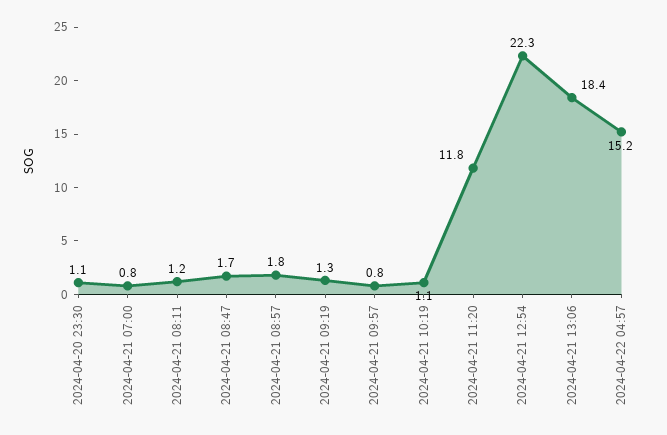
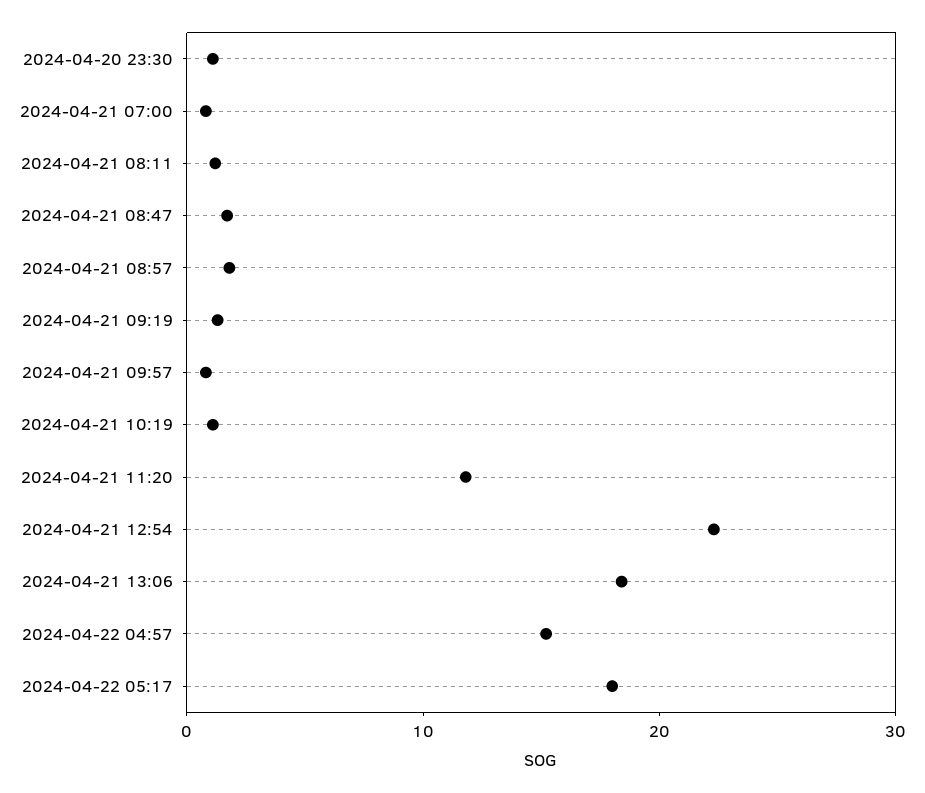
2024-04-22 05:17: none -> 18

